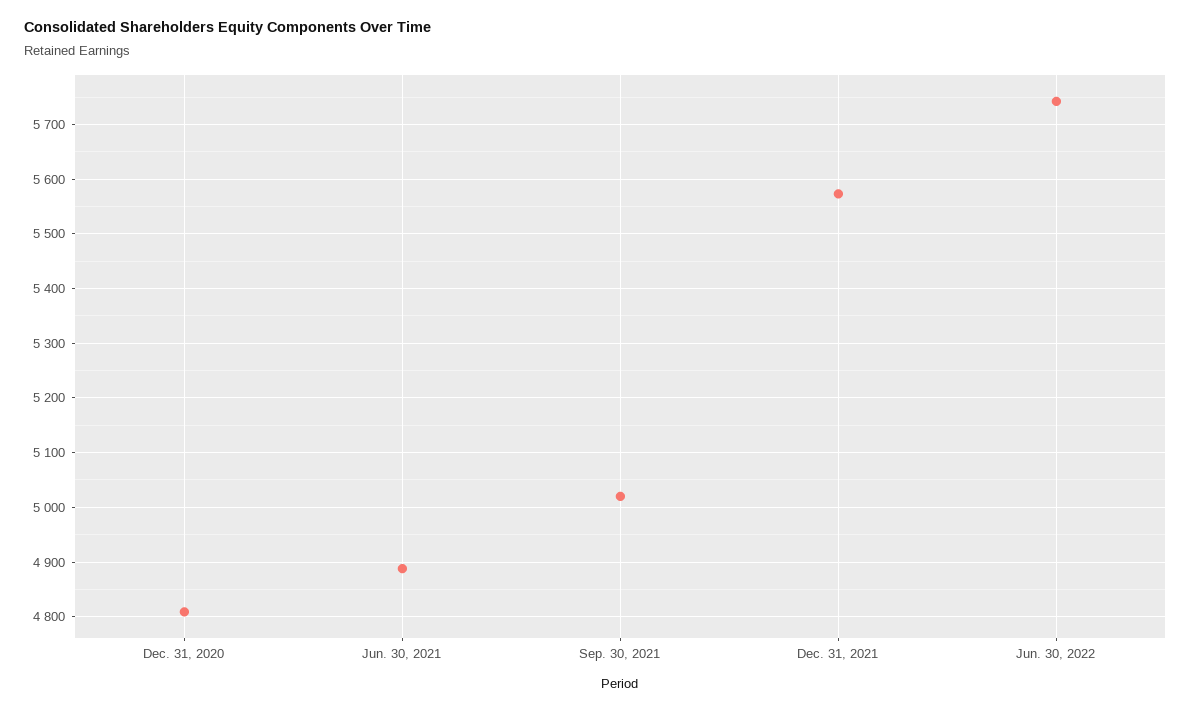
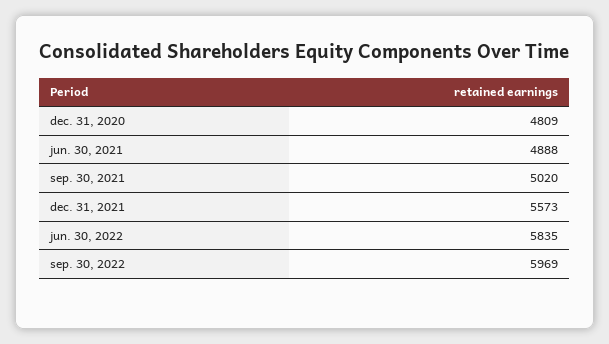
Jun. 30, 2022: 5740 -> 5835
sep. 30, 2022: none -> 5969

